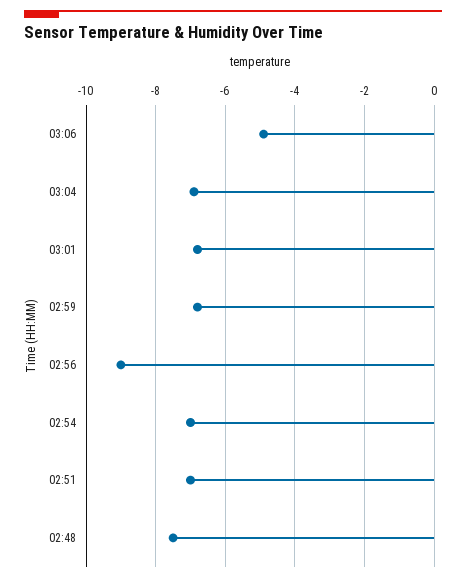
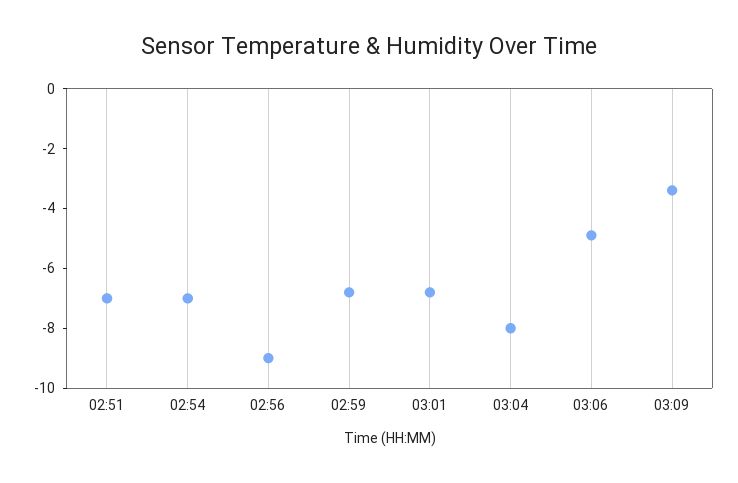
03:04: -7 -> -8
02:48: -7.5 -> none
03:09: none -> -3.5

